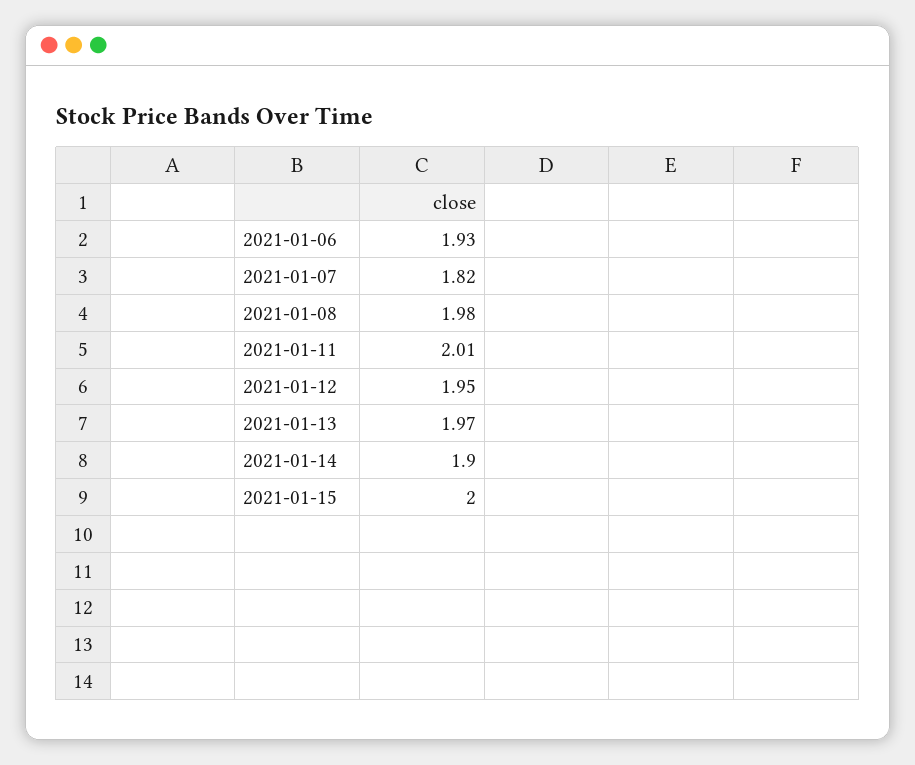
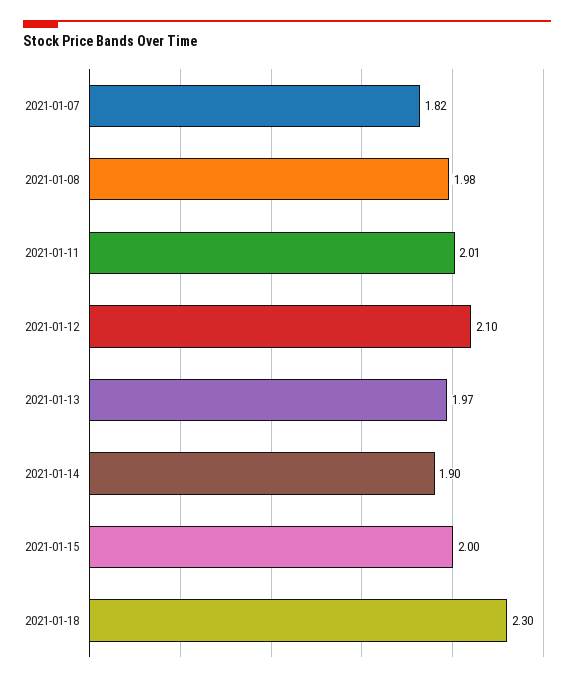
2021-01-06: 1.93 -> none
2021-01-12: 1.95 -> 2.1
2021-01-18: none -> 2.3

